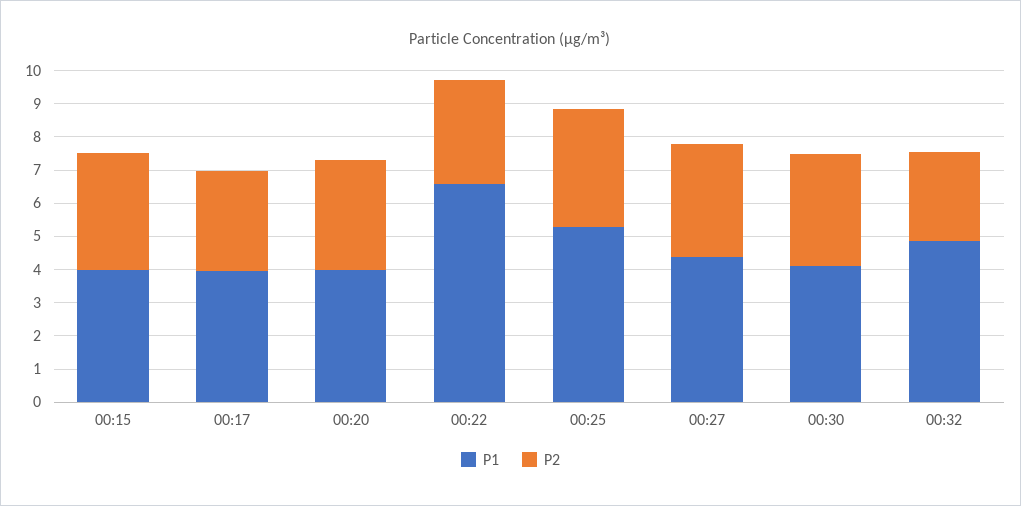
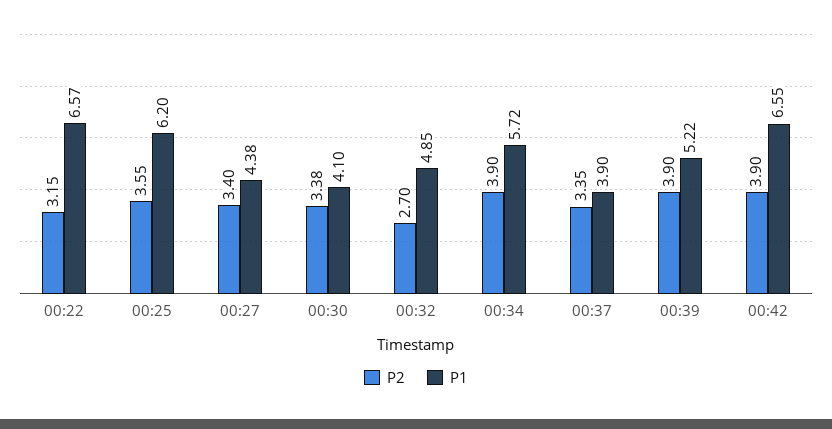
P1, 00:15: 4 -> none
P2, 00:15: 3.5 -> none
P1, 00:17: 4 -> none
P2, 00:17: 3 -> none
P1, 00:20: 4 -> none
P2, 00:20: 3.25 -> none
P1, 00:25: 5.25 -> 6.2
P2, 00:34: none -> 3.9
P1, 00:34: none -> 5.72
P2, 00:37: none -> 3.35
P1, 00:37: none -> 3.9
P2, 00:39: none -> 3.9
P1, 00:39: none -> 5.22
P2, 00:42: none -> 3.9
P1, 00:42: none -> 6.55

